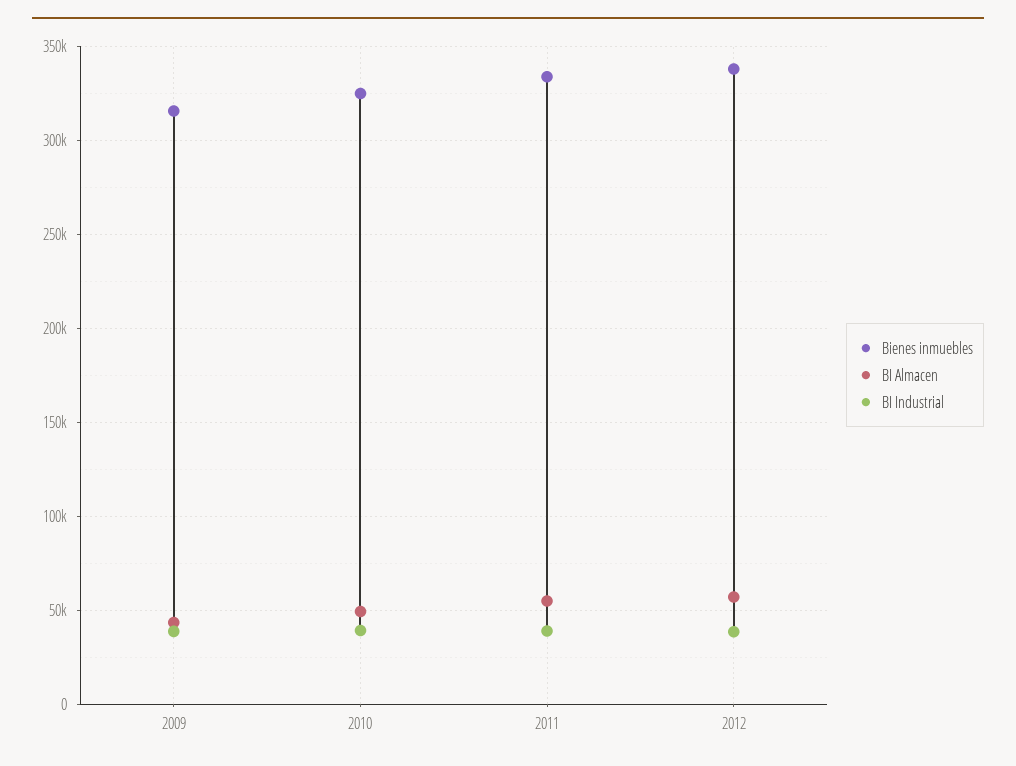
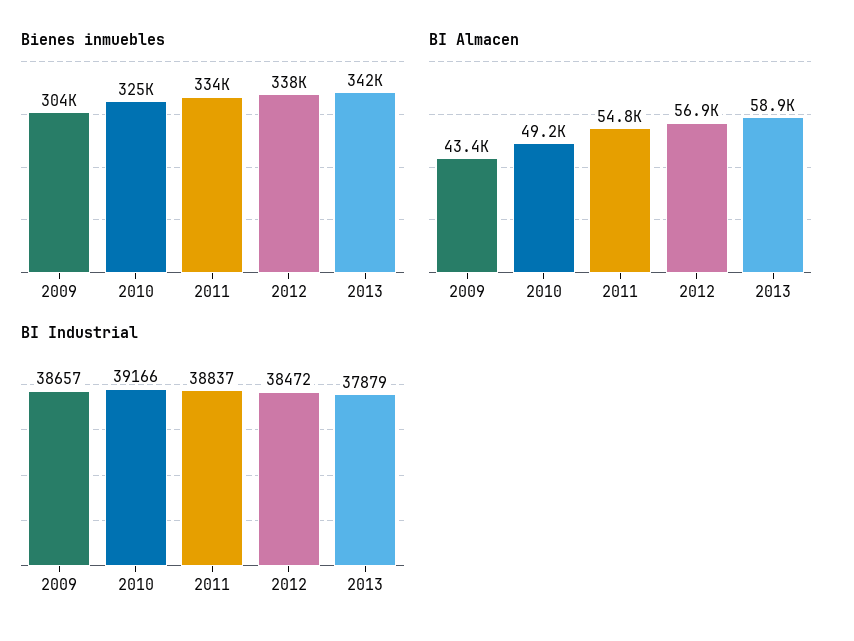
Bienes inmuebles, 2009: 315000 -> 304000
Bienes inmuebles, 2013: none -> 342000
BI Almacen, 2013: none -> 58900
BI Industrial, 2013: none -> 37879

